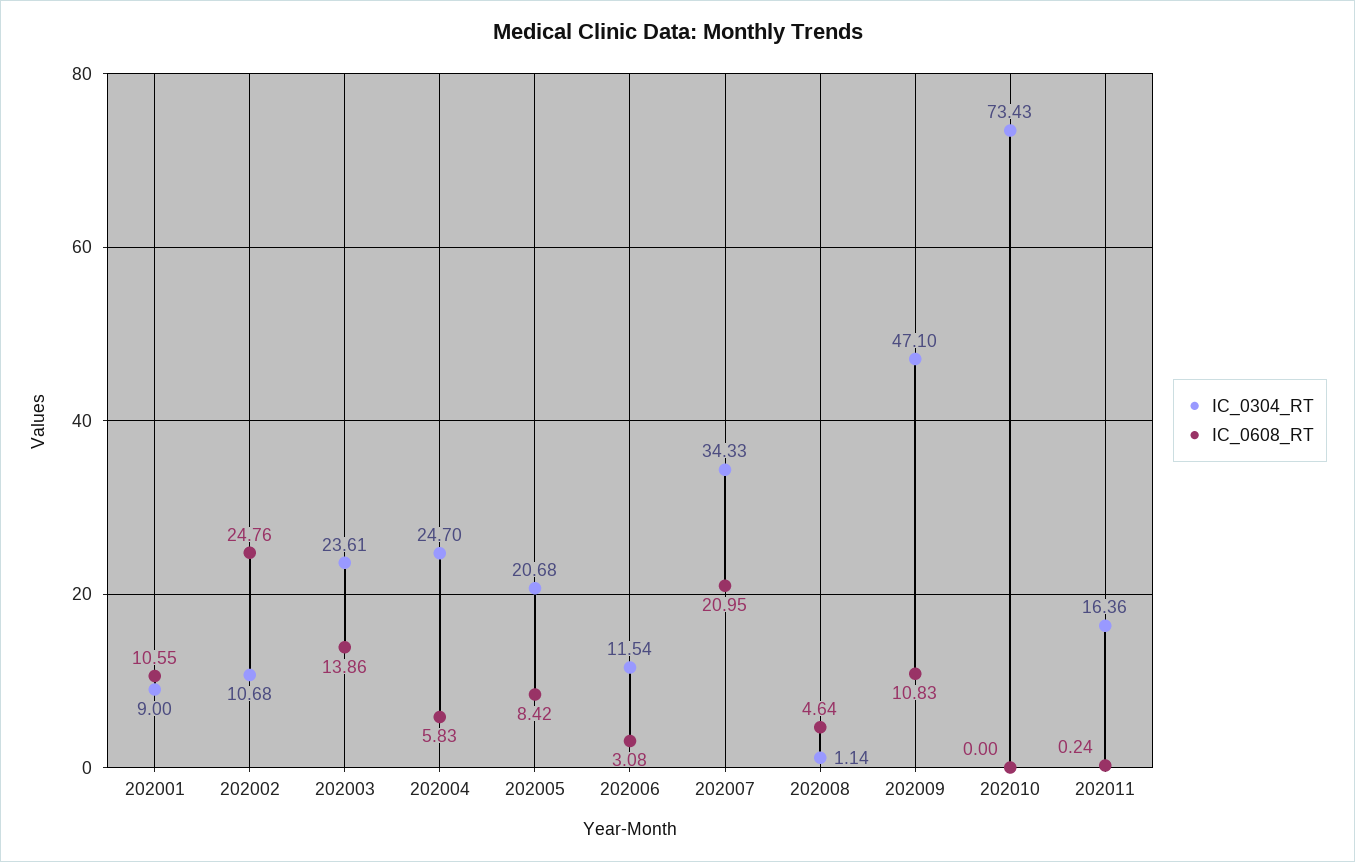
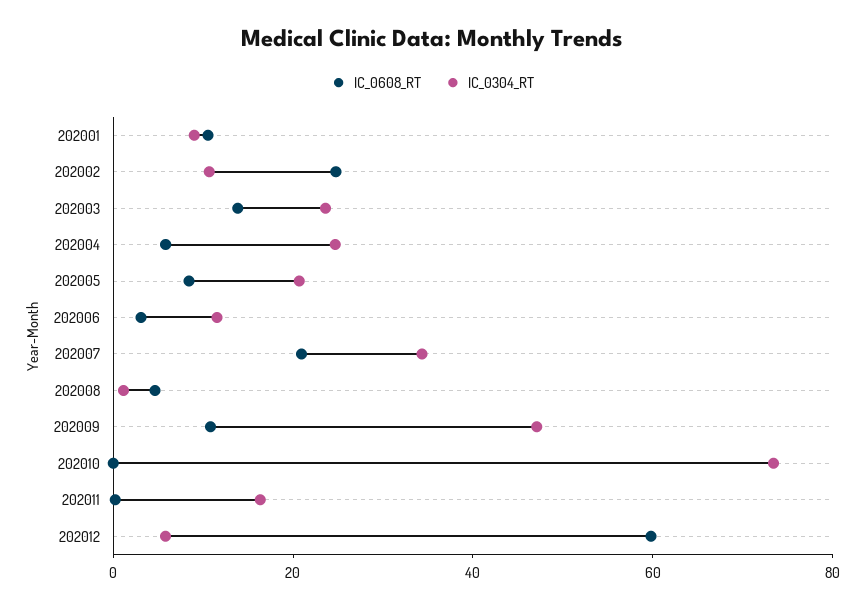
IC_0608_RT, 202012: none -> 60
IC_0304_RT, 202012: none -> 5

